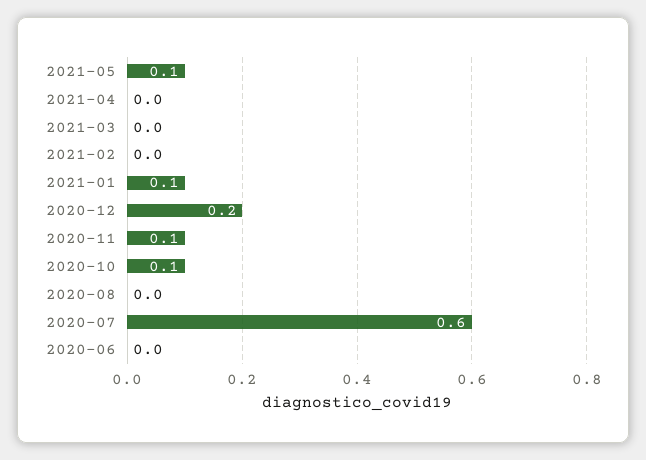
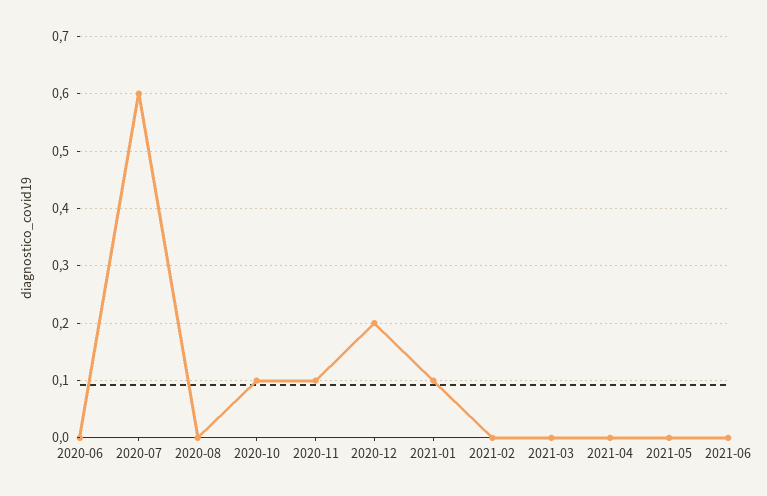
2021-05: 0.1 -> 0
2021-06: none -> 0

